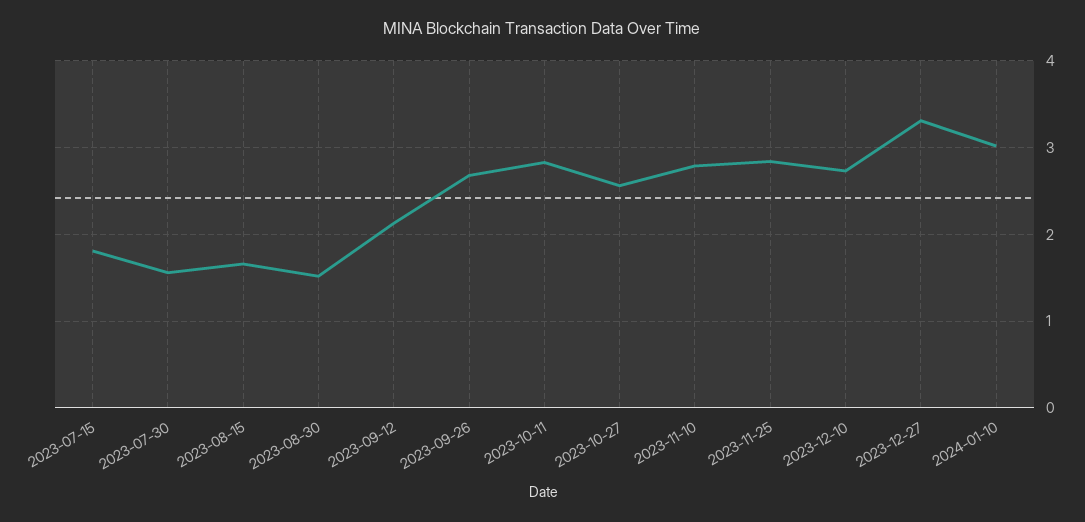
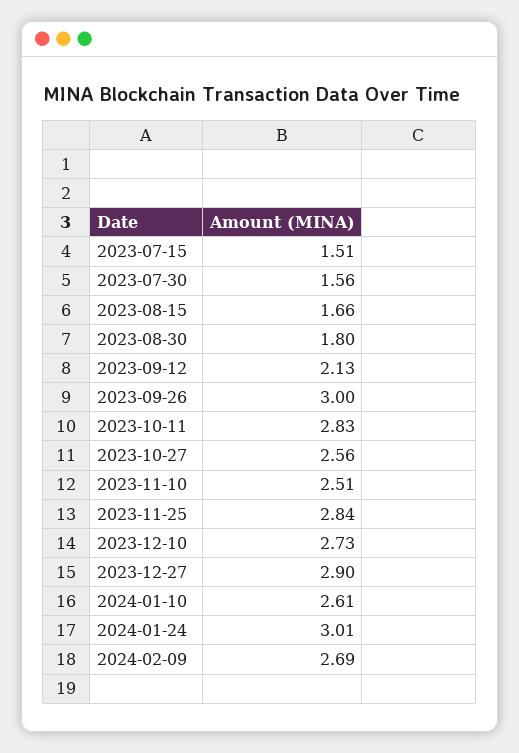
2023-07-15: 1.8 -> 1.51
2023-08-30: 1.5 -> 1.8
2023-09-26: 2.7 -> 3
2023-11-10: 2.8 -> 2.51
2023-12-27: 3.3 -> 2.9
2024-01-10: 3 -> 2.61
2024-01-24: none -> 3.01
2024-02-09: none -> 2.69

